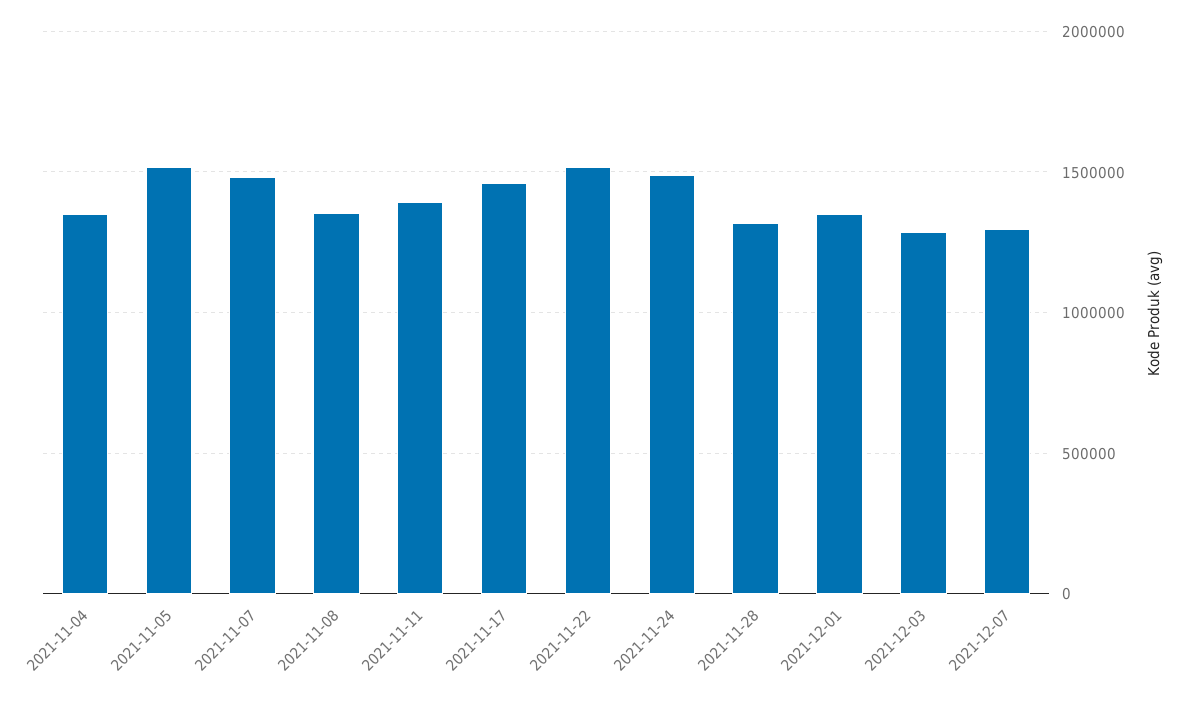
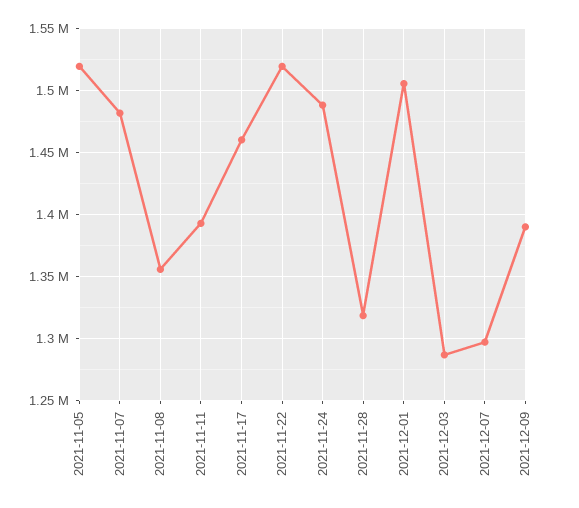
2021-11-04: 1350000 -> none
2021-12-01: 1350000 -> 1505000
2021-12-09: none -> 1390000

